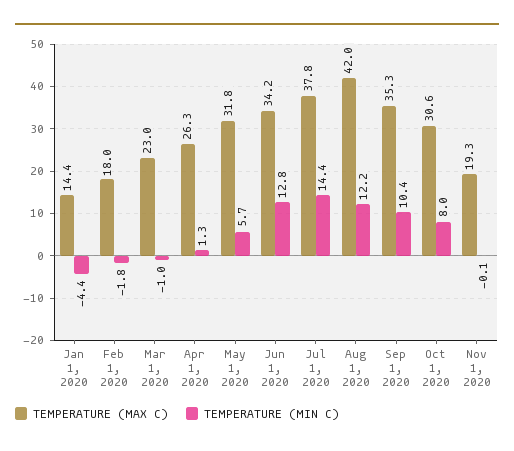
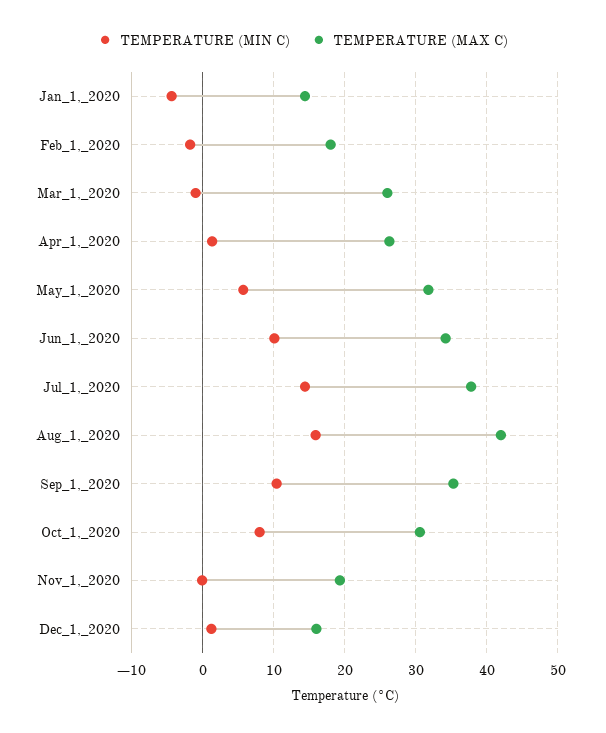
TEMPERATURE (MAX C), Mar 1, 2020: 23 -> 26
TEMPERATURE (MIN C), Jun 1, 2020: 12.8 -> 10
TEMPERATURE (MIN C), Aug 1, 2020: 12.2 -> 16
TEMPERATURE (MIN C), Dec_1,_2020: none -> 1
TEMPERATURE (MAX C), Dec_1,_2020: none -> 16

